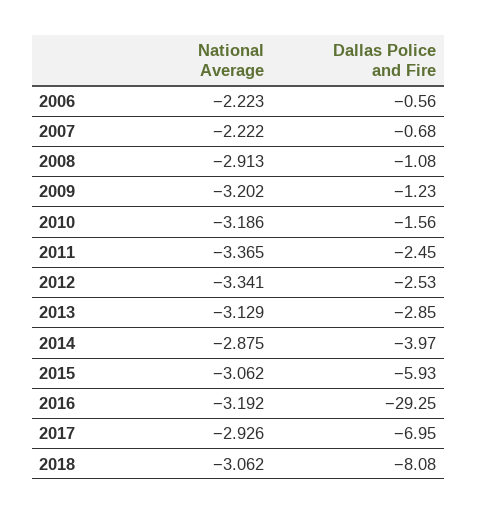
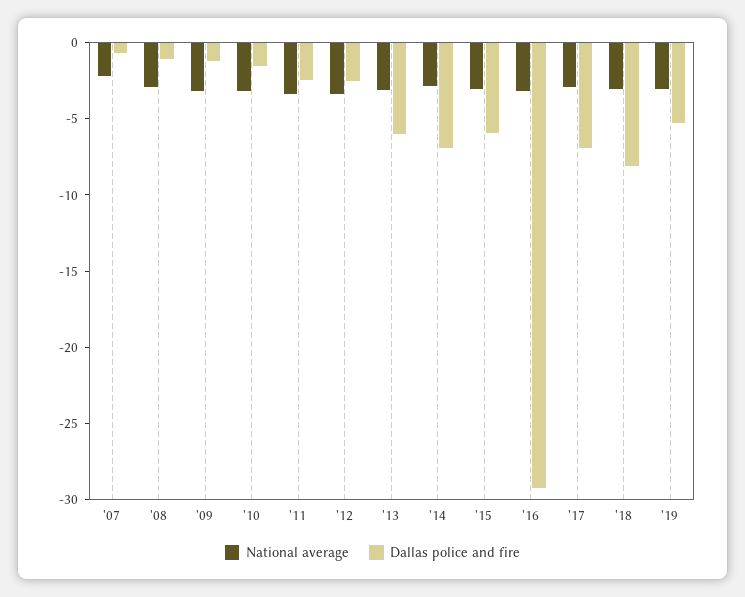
National Average, 2006: -2.223 -> none
Dallas Police and Fire, 2006: -0.56 -> none
Dallas Police and Fire, 2013: -2.85 -> -6
Dallas Police and Fire, 2014: -3.97 -> -7
National Average, '19: none -> -3
Dallas Police and Fire, '19: none -> -5

